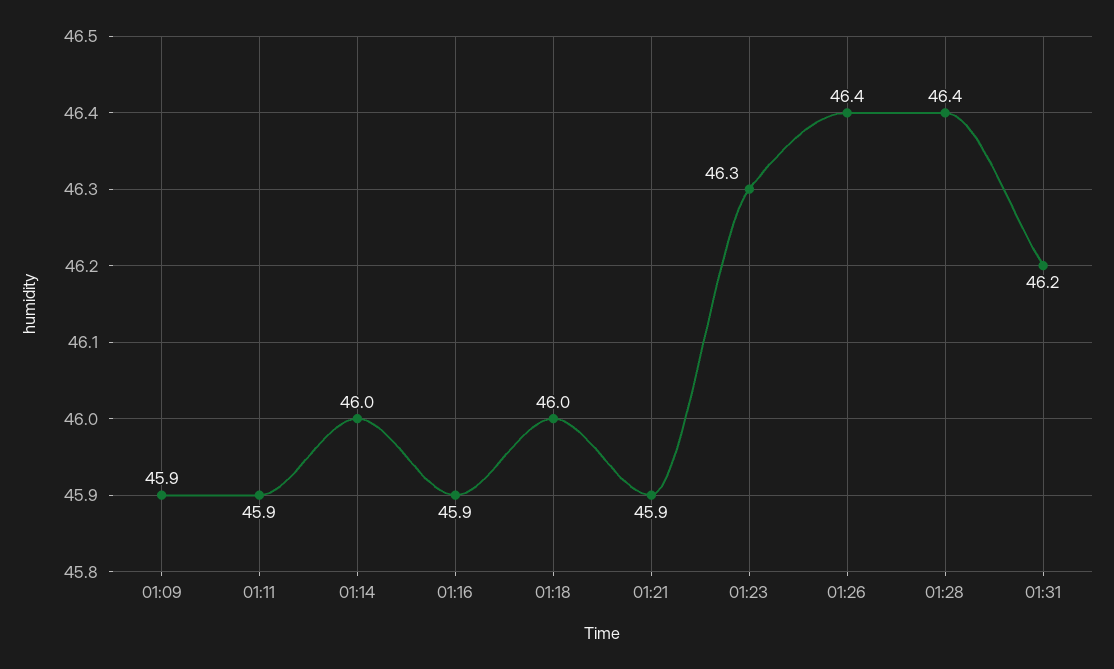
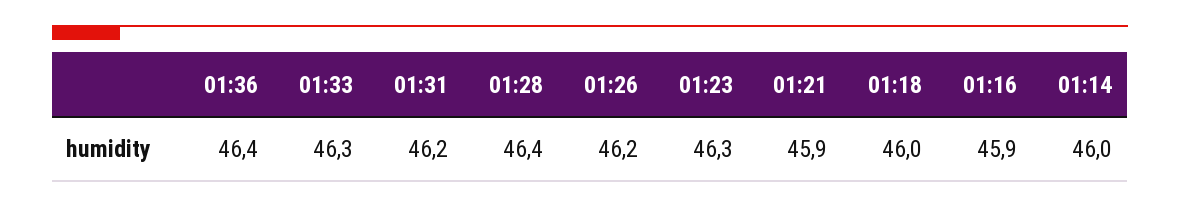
01:09: 45.9 -> none
01:11: 45.9 -> none
01:26: 46.4 -> 46.2
01:36: none -> 46.4
01:33: none -> 46.3

